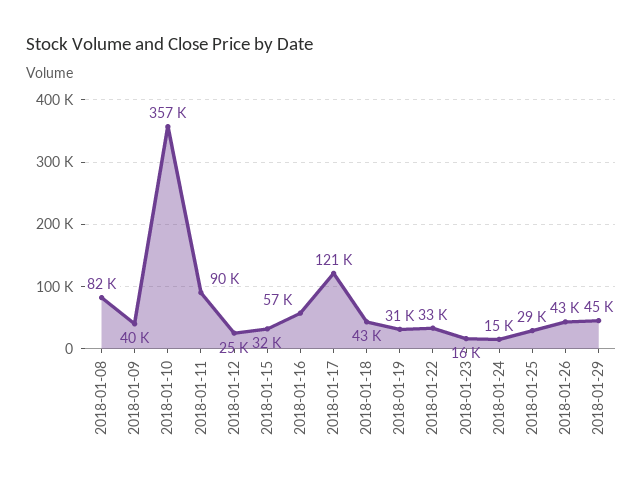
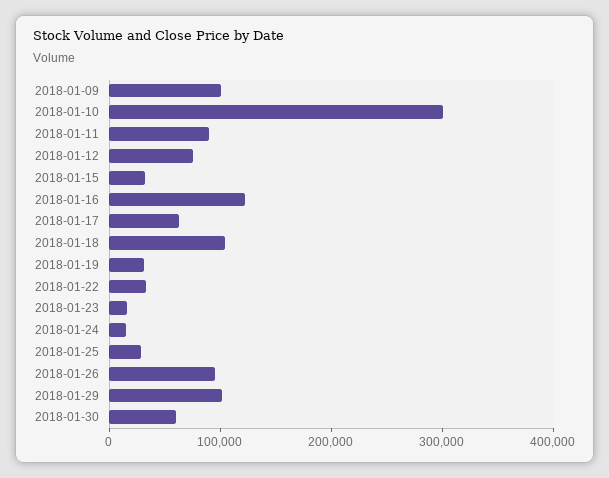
2018-01-08: 82000 -> none
2018-01-09: 40000 -> 100000
2018-01-10: 357000 -> 300000
2018-01-12: 25000 -> 80000
2018-01-16: 57000 -> 120000
2018-01-17: 121000 -> 60000
2018-01-18: 43000 -> 100000
2018-01-26: 43000 -> 100000
2018-01-29: 45000 -> 100000
2018-01-30: none -> 60000

